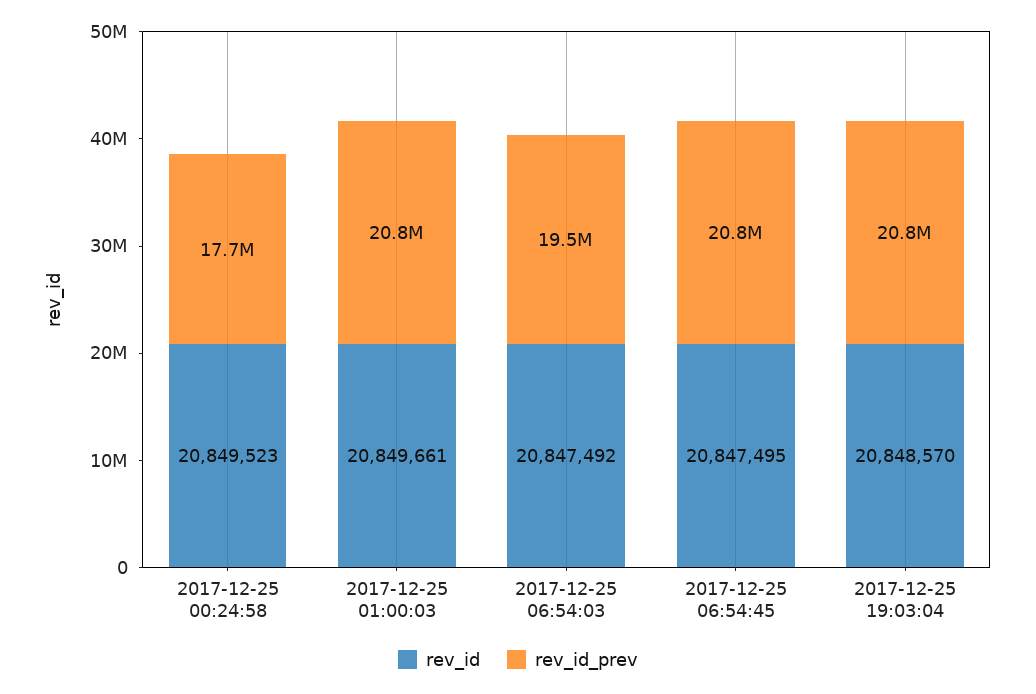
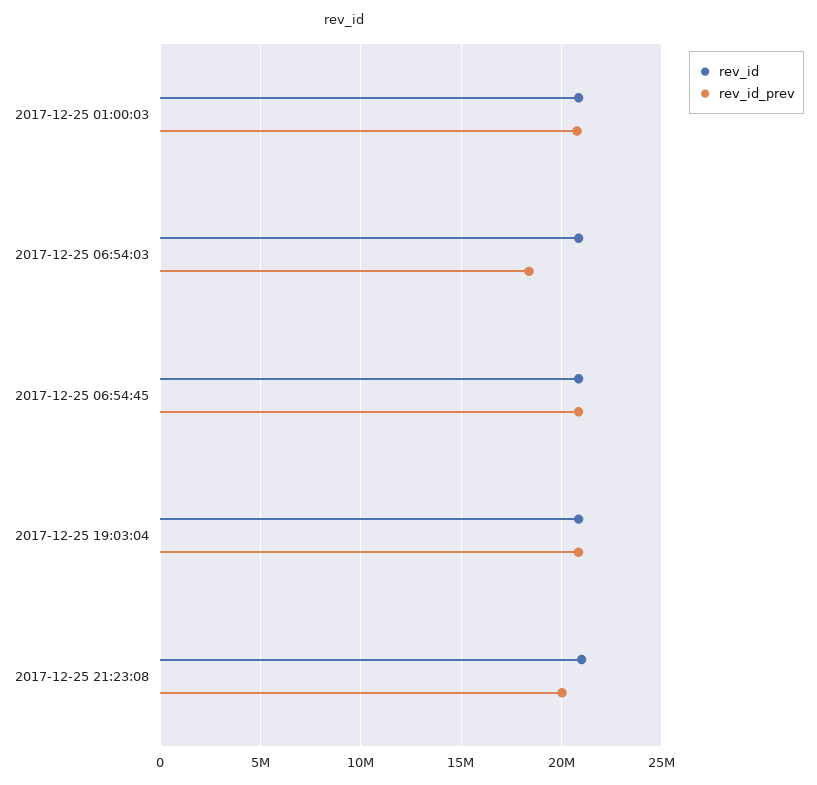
rev_id, 2017-12-25 00:24:58: 20849523 -> none
rev_id_prev, 2017-12-25 00:24:58: 17700000 -> none
rev_id_prev, 2017-12-25 06:54:03: 19500000 -> 18500000
rev_id, 2017-12-25 21:23:08: none -> 21000000
rev_id_prev, 2017-12-25 21:23:08: none -> 20000000

